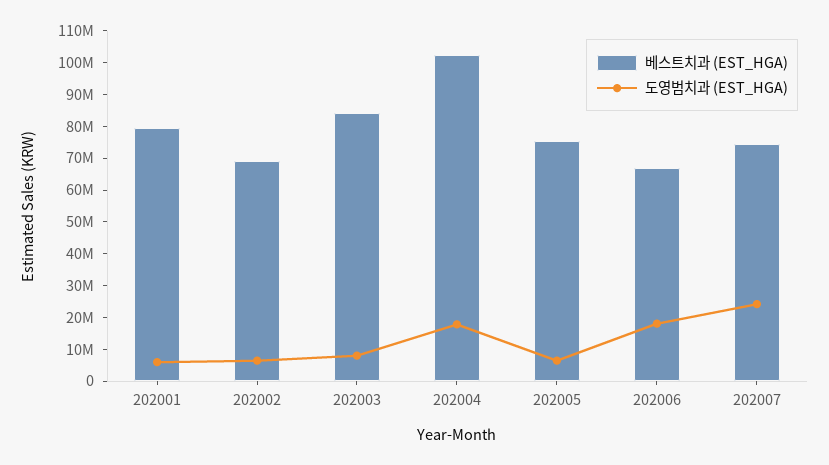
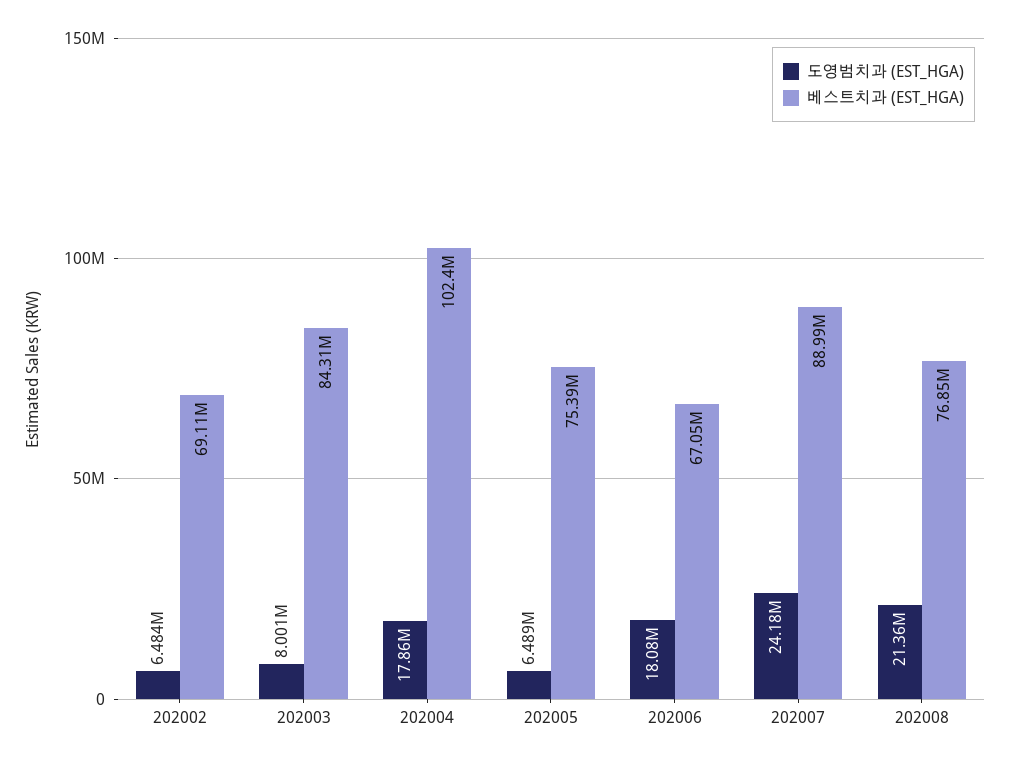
베스트치과 (EST_HGA), 202001: 80000000 -> none
도영범치과 (EST_HGA), 202001: 5000000 -> none
베스트치과 (EST_HGA), 202007: 75000000 -> 88990000
도영범치과 (EST_HGA), 202008: none -> 21360000
베스트치과 (EST_HGA), 202008: none -> 76850000

